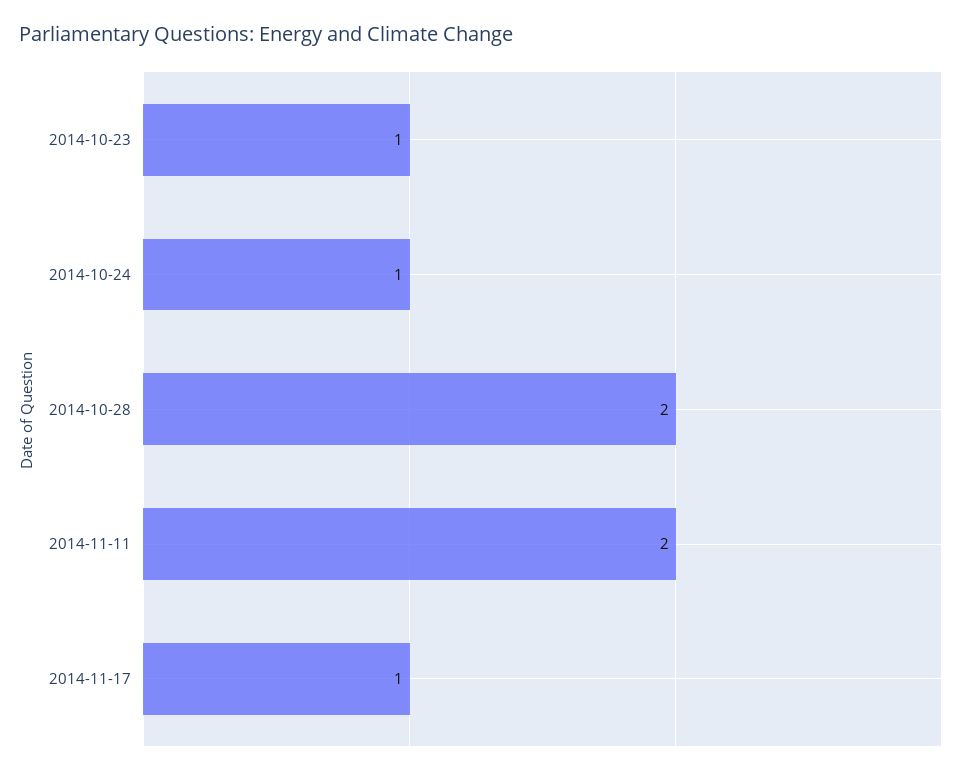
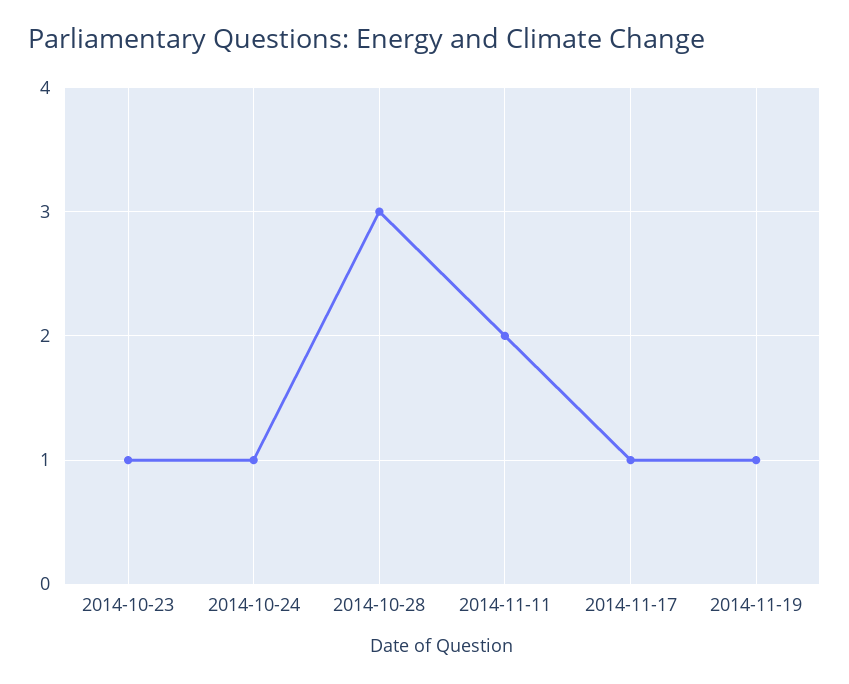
2014-10-28: 2 -> 3
2014-11-19: none -> 1

